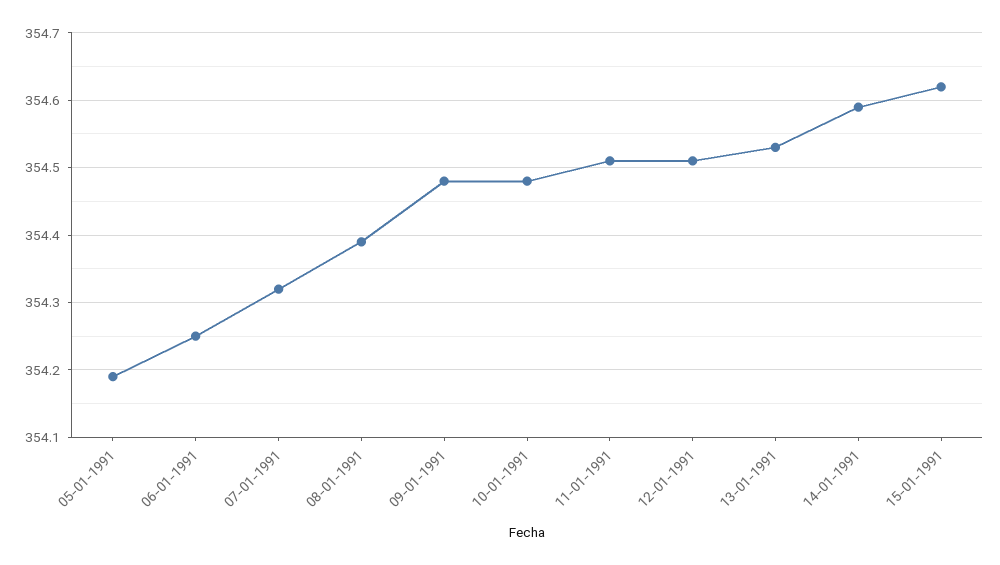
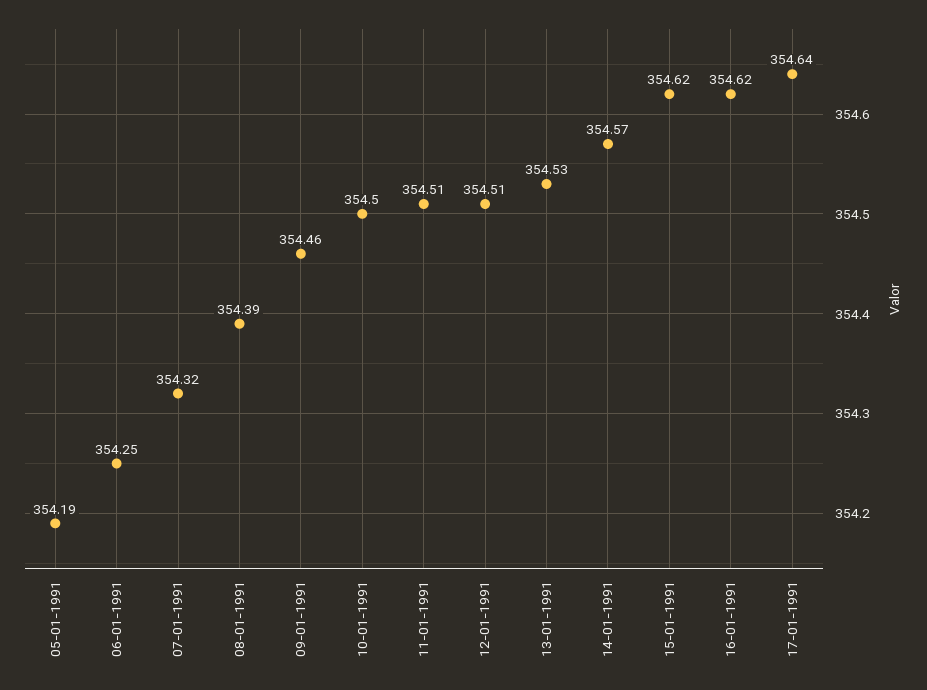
09-01-1991: 354.48 -> 354.46
10-01-1991: 354.48 -> 354.5
14-01-1991: 354.59 -> 354.57
16-01-1991: none -> 354.62
17-01-1991: none -> 354.64

